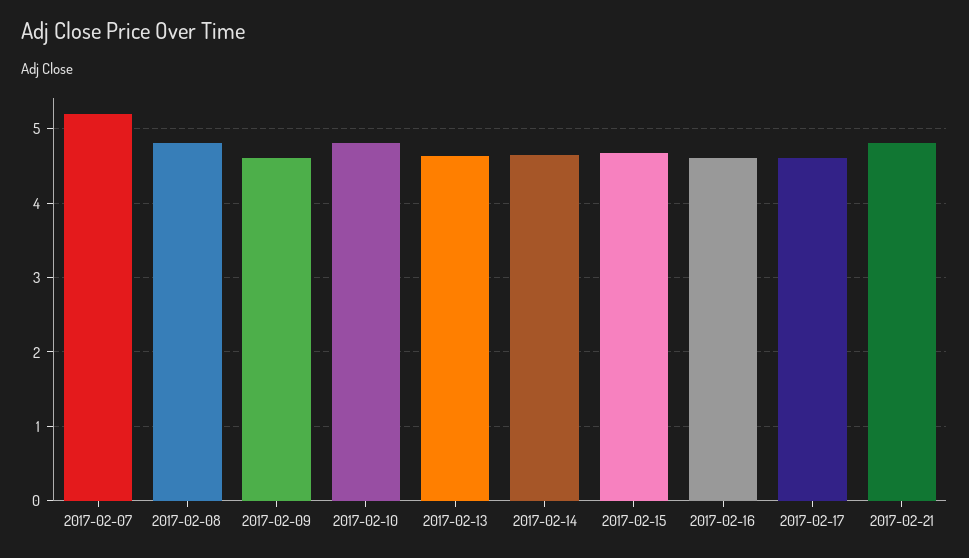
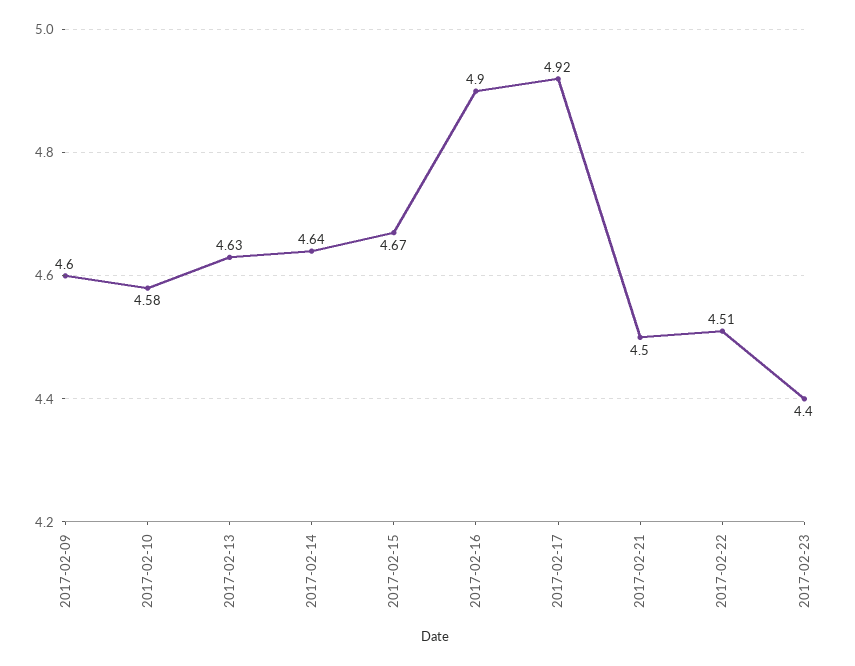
2017-02-07: 5.2 -> none
2017-02-08: 4.8 -> none
2017-02-10: 4.8 -> 4.58
2017-02-16: 4.6 -> 4.9
2017-02-17: 4.6 -> 4.92
2017-02-21: 4.8 -> 4.5
2017-02-22: none -> 4.51
2017-02-23: none -> 4.4

